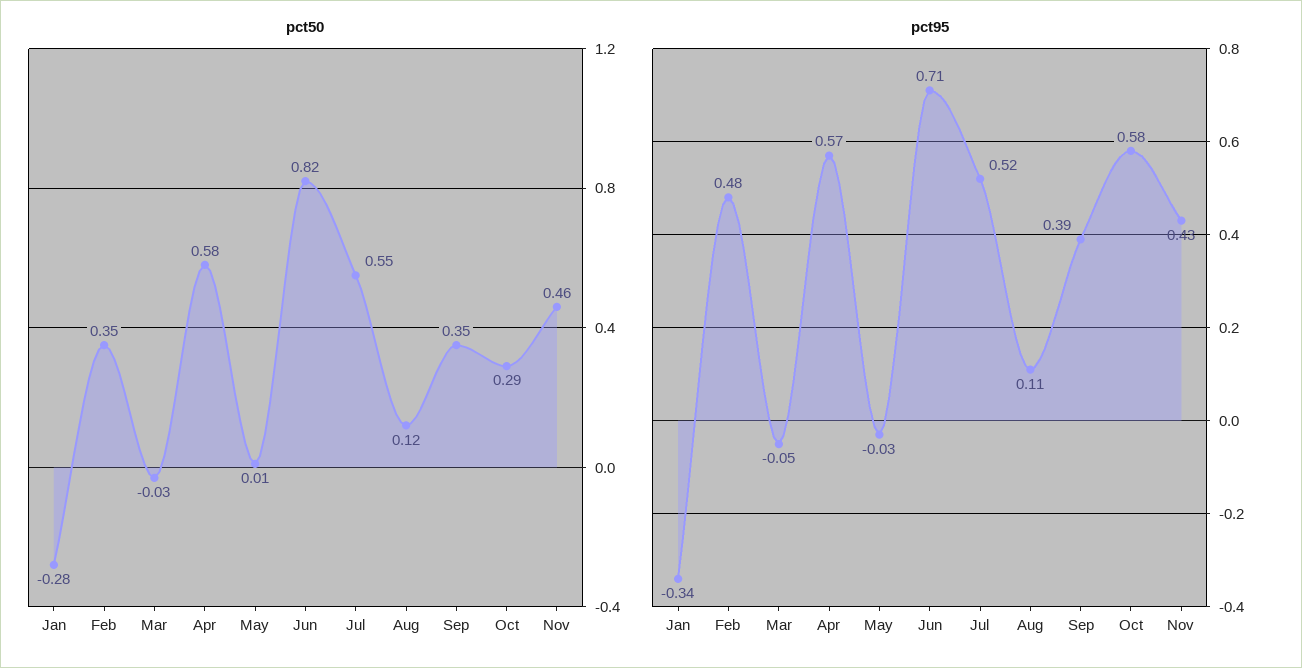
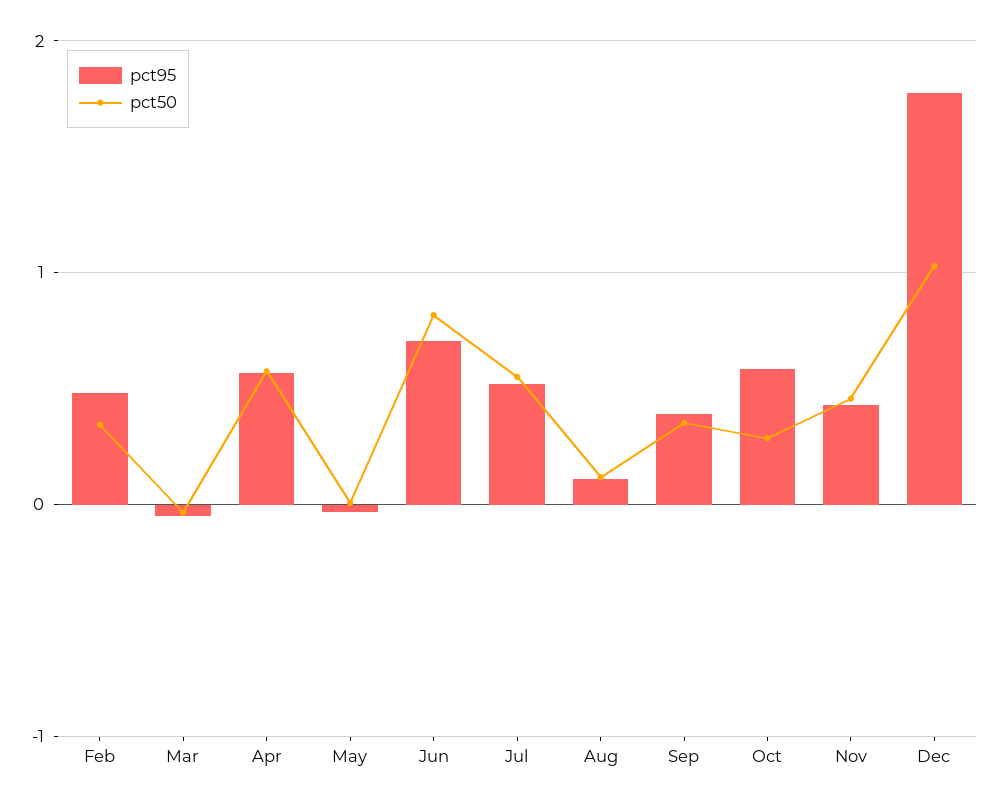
pct50, Jan: -0.28 -> none
pct95, Jan: -0.34 -> none
pct95, Dec: none -> 1.8
pct50, Dec: none -> 1

